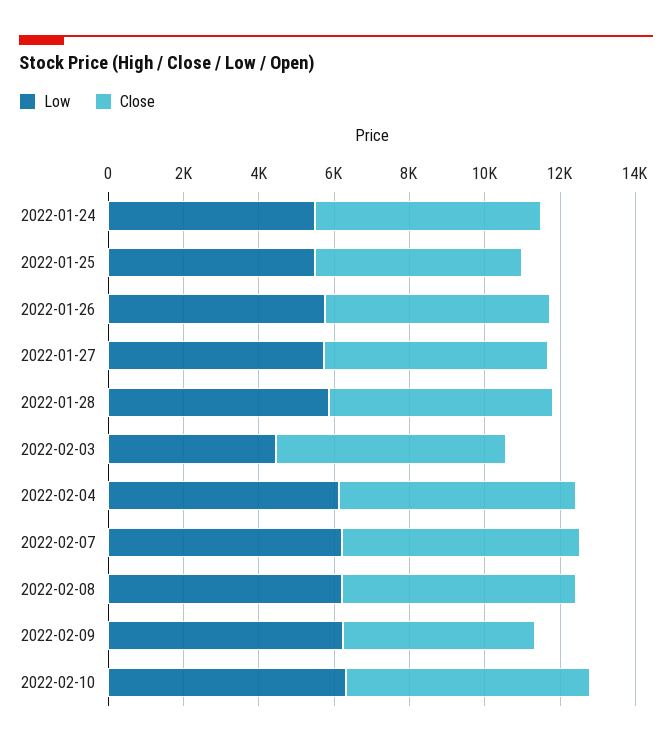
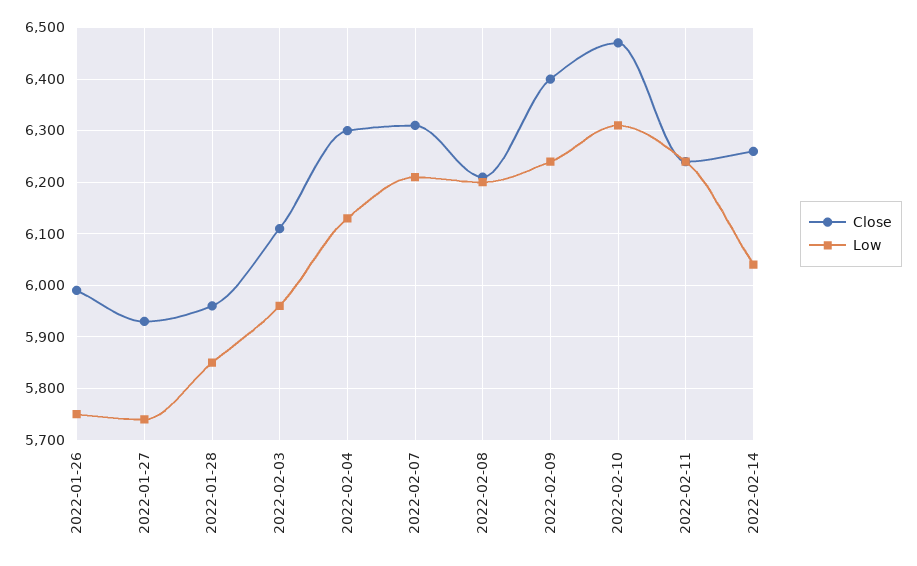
Low, 2022-01-24: 5500 -> none
Close, 2022-01-24: 6000 -> none
Low, 2022-01-25: 5500 -> none
Close, 2022-01-25: 5500 -> none
Low, 2022-02-03: 4500 -> 5960
Close, 2022-02-09: 5000 -> 6400
Close, 2022-02-11: none -> 6240
Low, 2022-02-11: none -> 6240
Close, 2022-02-14: none -> 6260
Low, 2022-02-14: none -> 6040

